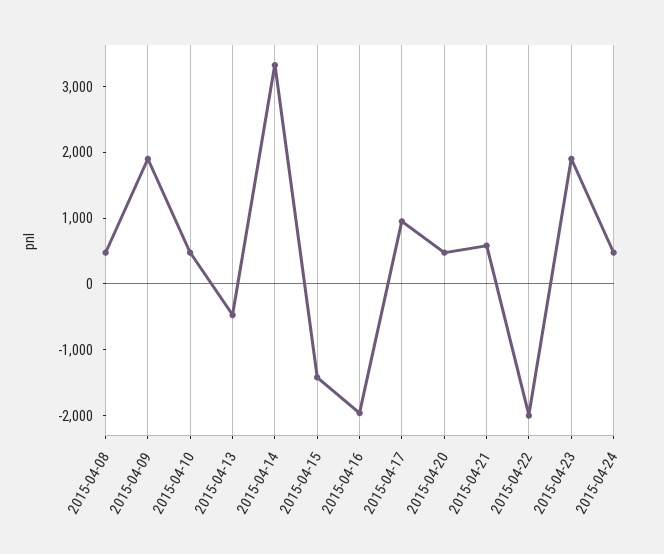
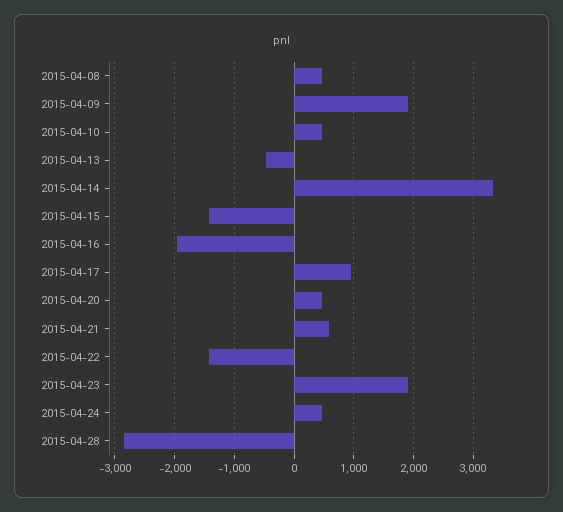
2015-04-22: -2000 -> -1400
2015-04-28: none -> -2800

